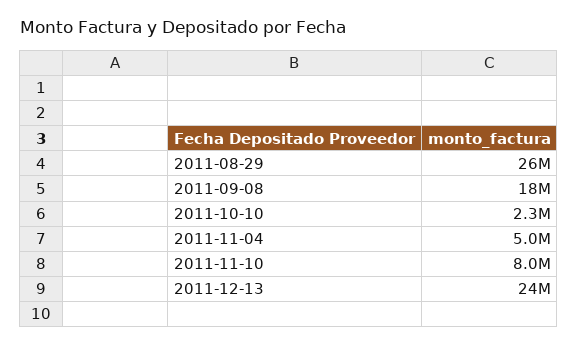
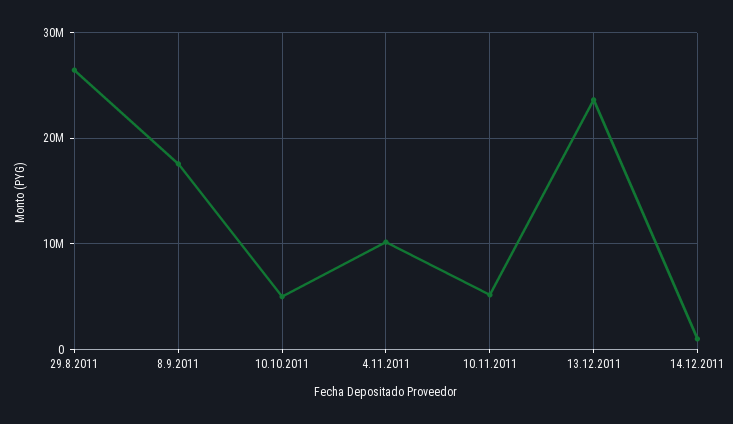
2011-10-10: 2300000 -> 5000000
2011-11-04: 5000000 -> 10000000
2011-11-10: 8000000 -> 5000000
14.12.2011: none -> 1000000

